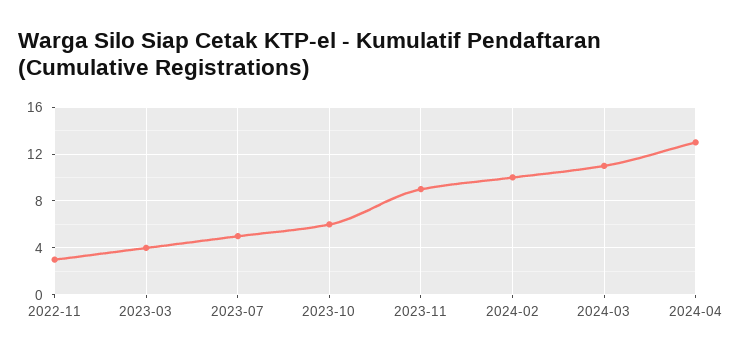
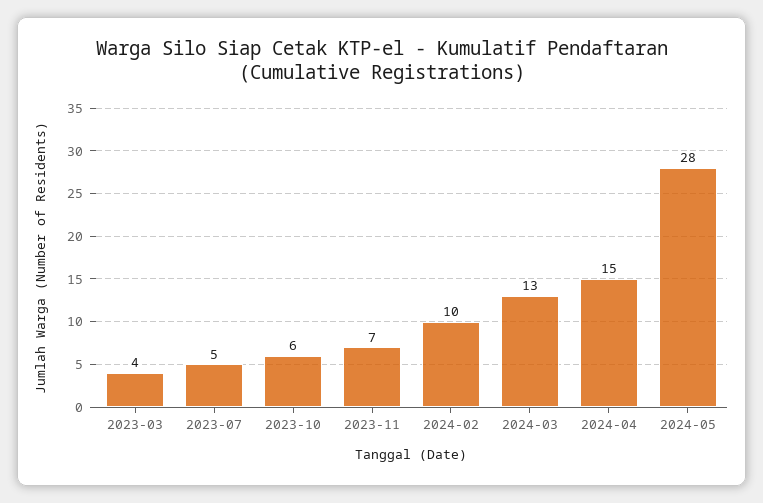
2022-11: 3 -> none
2023-11: 9 -> 7
2024-03: 11 -> 13
2024-04: 13 -> 15
2024-05: none -> 28

